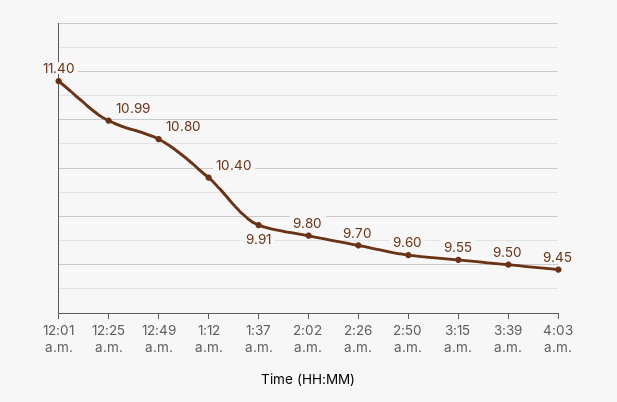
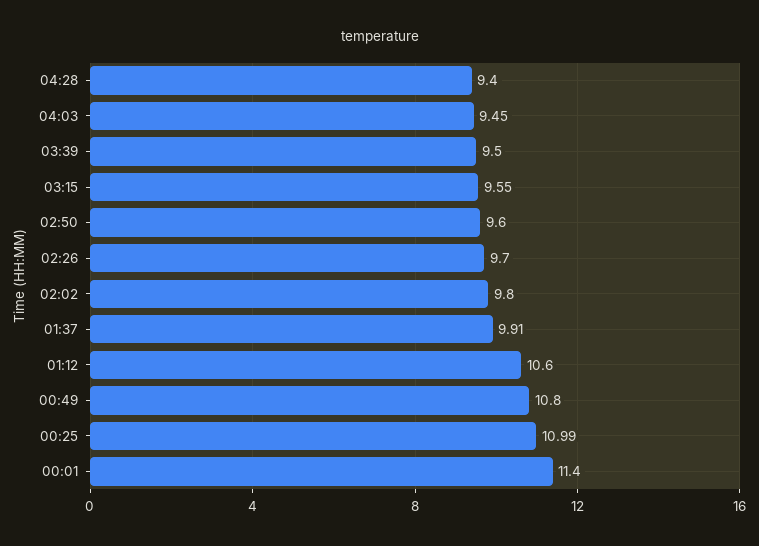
1:12 a.m.: 10.4 -> 10.6
04:28: none -> 9.4

